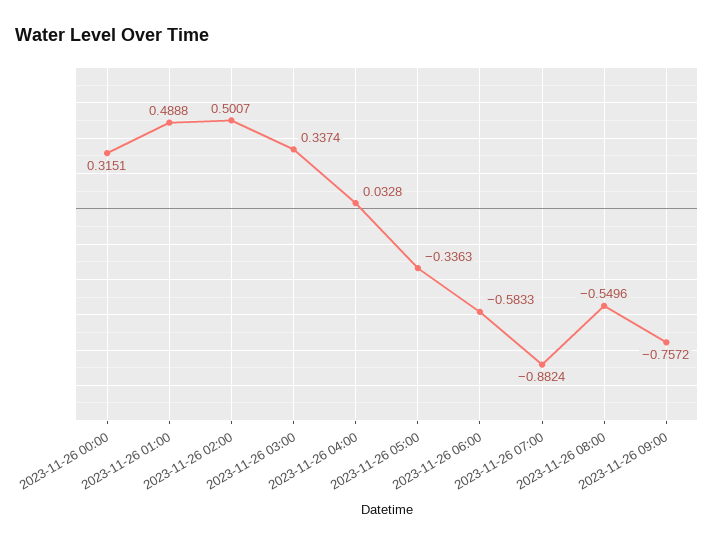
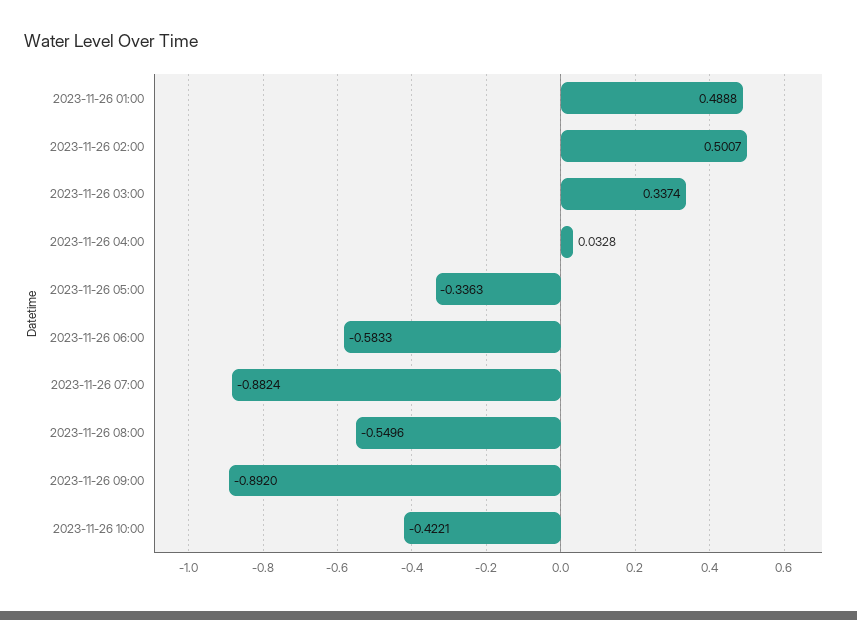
2023-11-26 00:00: 0.3151 -> none
2023-11-26 09:00: -0.7572 -> -0.892
2023-11-26 10:00: none -> -0.4221

